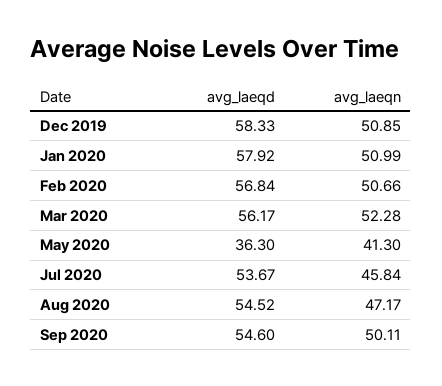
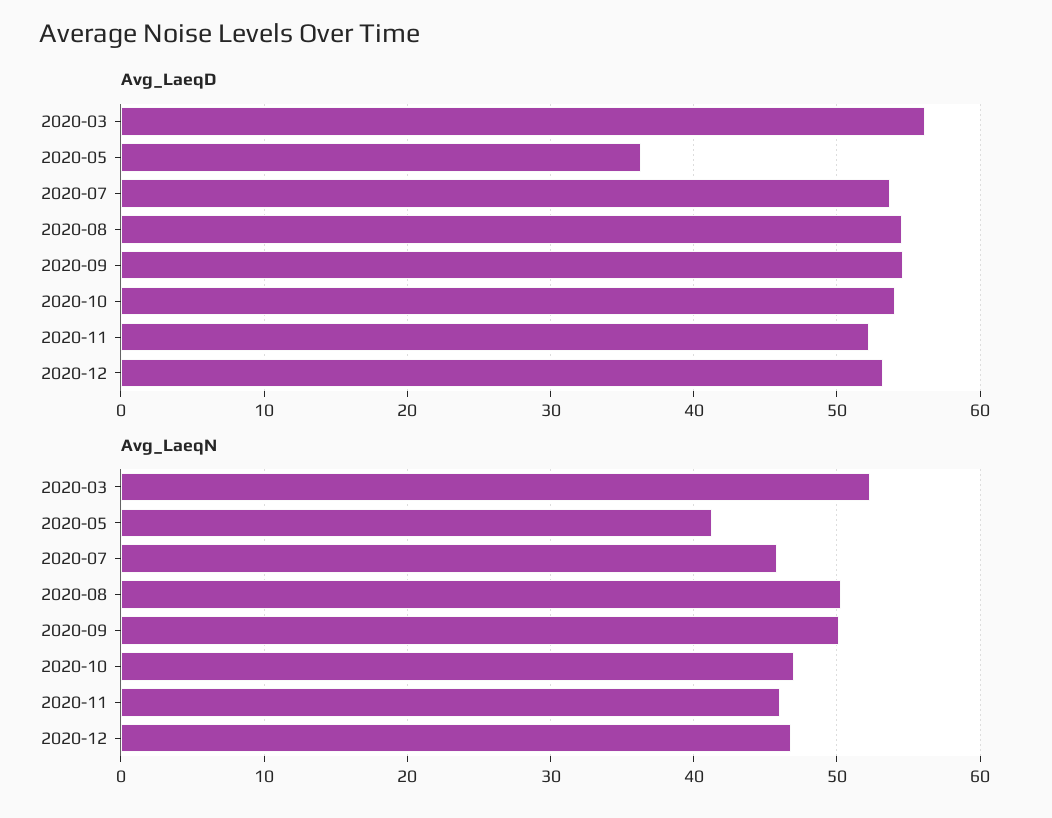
avg_laeqd, Dec 2019: 58.33 -> none
avg_laeqn, Dec 2019: 50.85 -> none
avg_laeqd, Jan 2020: 57.92 -> none
avg_laeqn, Jan 2020: 50.99 -> none
avg_laeqd, Feb 2020: 56.84 -> none
avg_laeqn, Feb 2020: 50.66 -> none
avg_laeqn, Aug 2020: 47.17 -> 50
avg_laeqd, 2020-10: none -> 54
avg_laeqd, 2020-11: none -> 52
avg_laeqd, 2020-12: none -> 53
avg_laeqn, 2020-10: none -> 47
avg_laeqn, 2020-11: none -> 46
avg_laeqn, 2020-12: none -> 47

